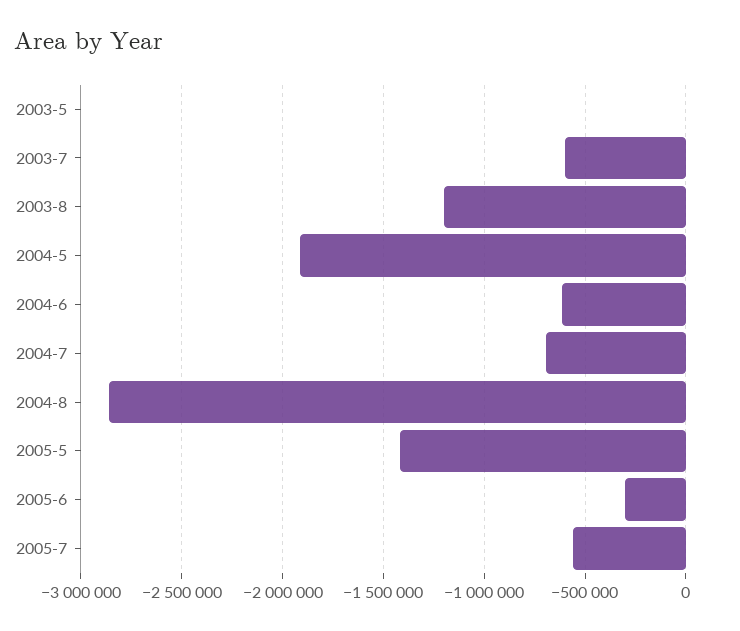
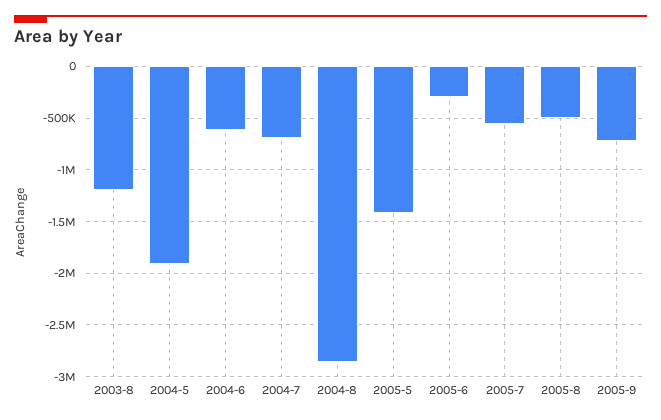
2003-5: 0 -> none
2003-7: -600000 -> none
2005-8: none -> -500000
2005-9: none -> -700000

